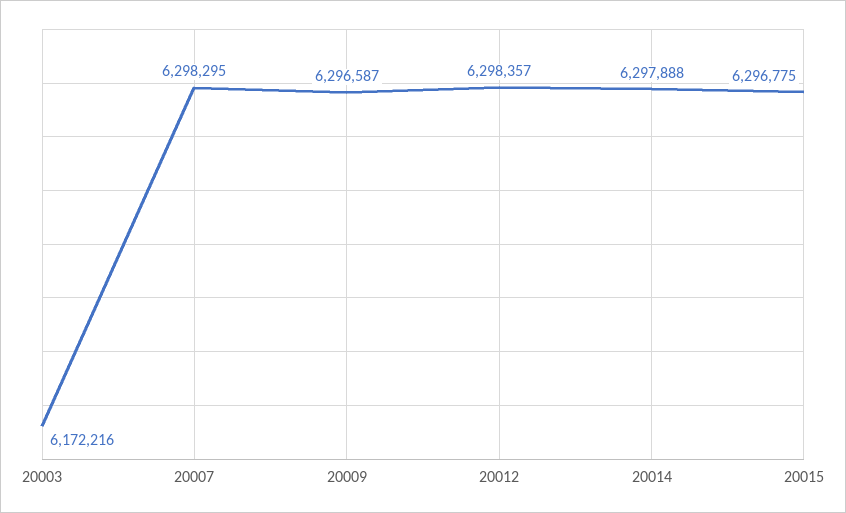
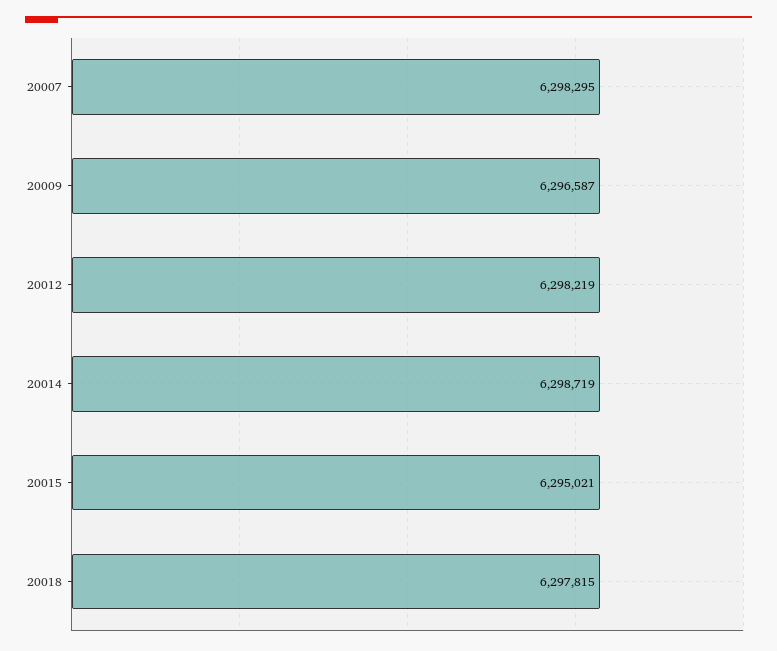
20003: 6172216 -> none
20012: 6298357 -> 6298219
20014: 6297888 -> 6298719
20015: 6296775 -> 6295021
20018: none -> 6297815

